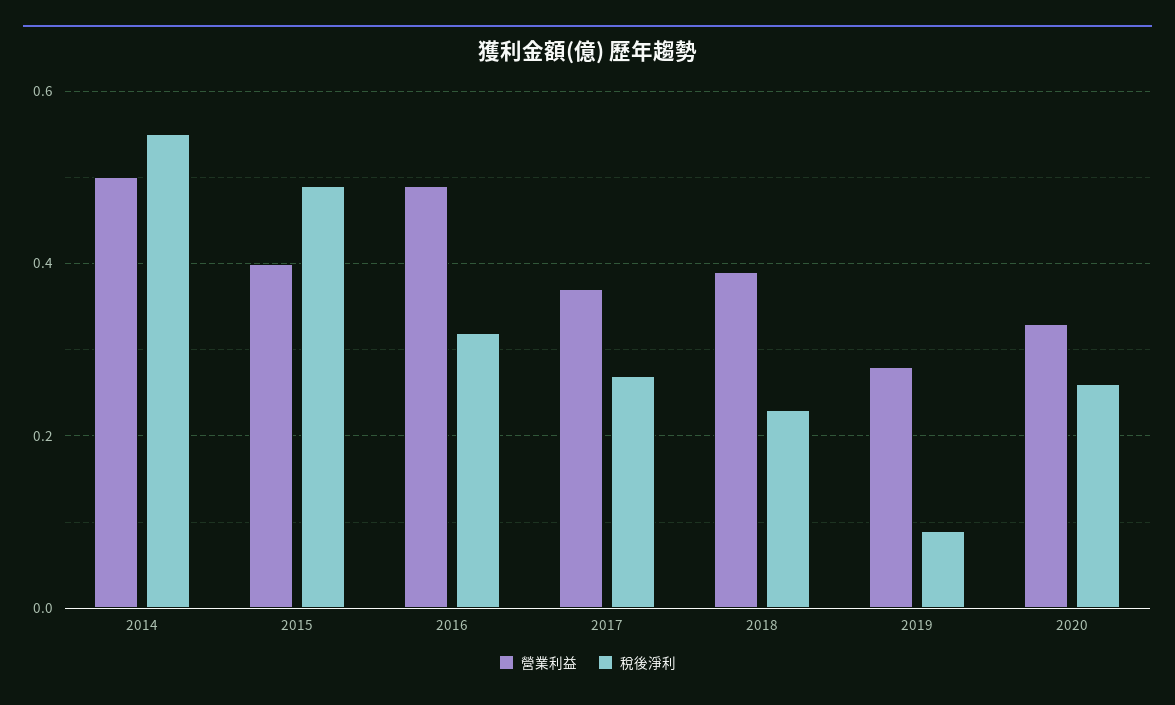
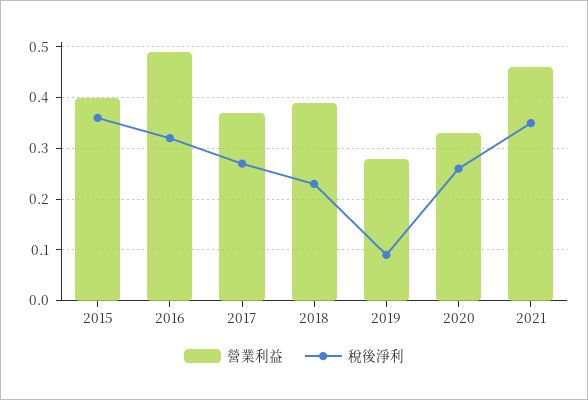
營業利益, 2014: 0.5 -> none
稅後淨利, 2014: 0.55 -> none
稅後淨利, 2015: 0.5 -> 0.35
營業利益, 2021: none -> 0.45
稅後淨利, 2021: none -> 0.35

